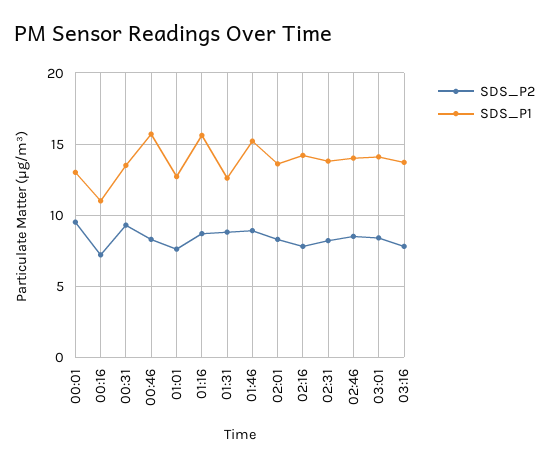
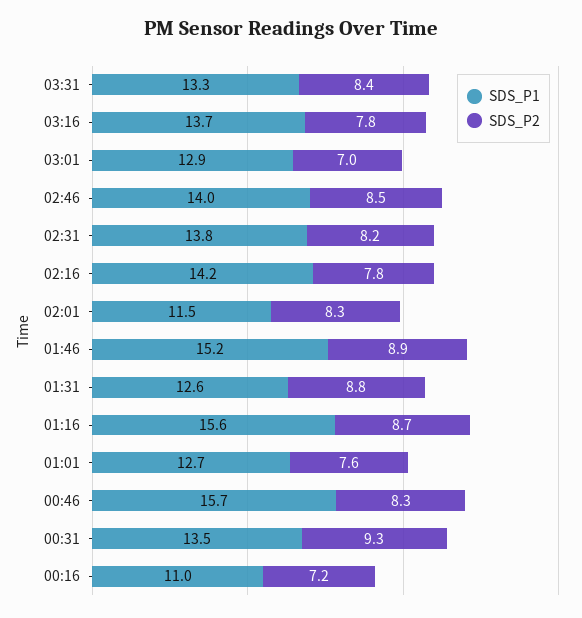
SDS_P2, 00:01: 9.5 -> none
SDS_P1, 00:01: 13 -> none
SDS_P1, 02:01: 13.5 -> 11.5
SDS_P2, 03:01: 8.5 -> 7
SDS_P1, 03:01: 14 -> 12.9
SDS_P1, 03:31: none -> 13.3
SDS_P2, 03:31: none -> 8.4

